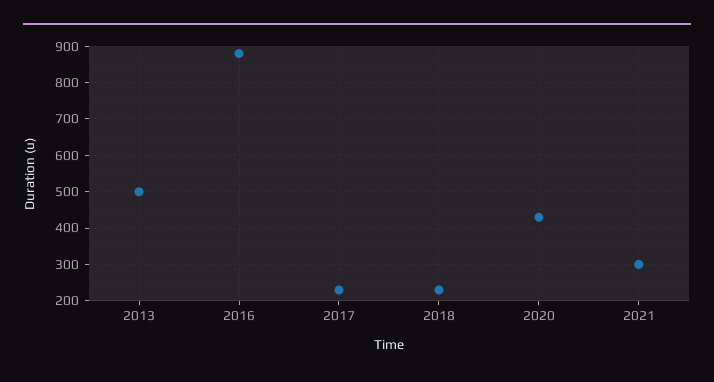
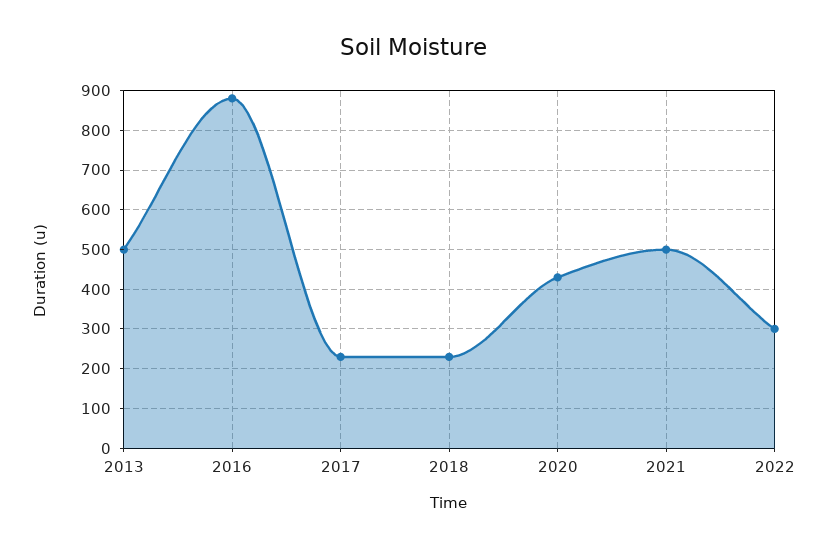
2021: 300 -> 500
2022: none -> 300

